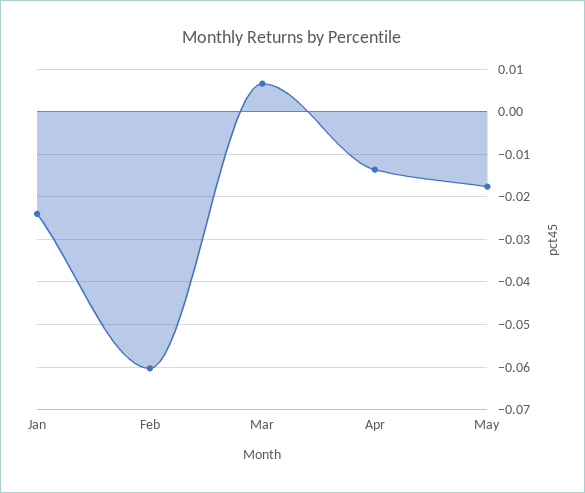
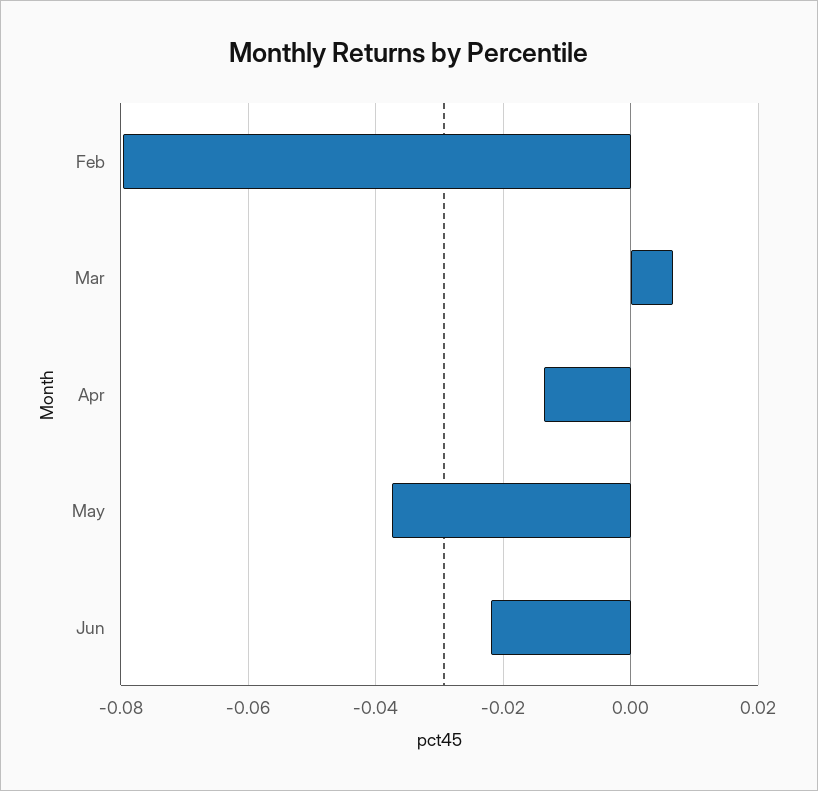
Jan: -0.024 -> none
Feb: -0.06 -> -0.08
May: -0.018 -> -0.038
Jun: none -> -0.022

